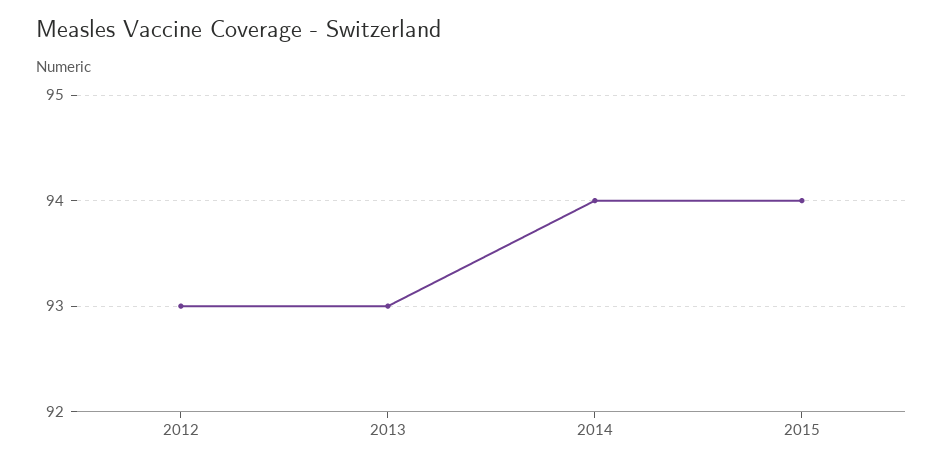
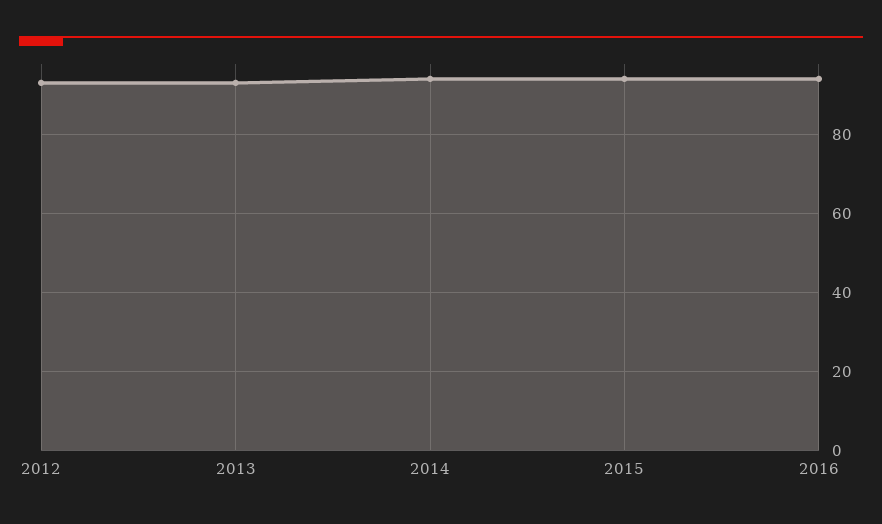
2016: none -> 95

